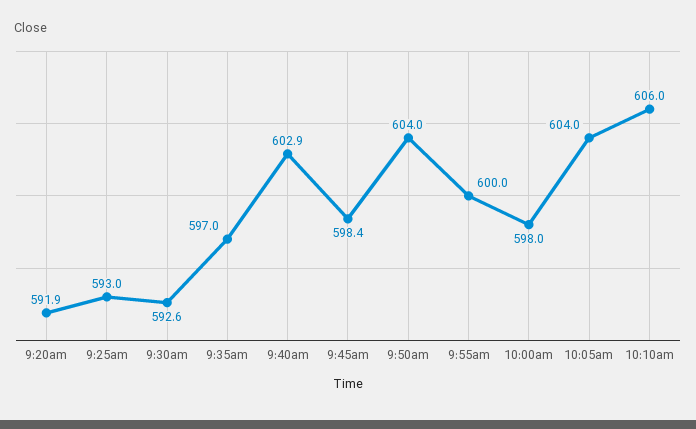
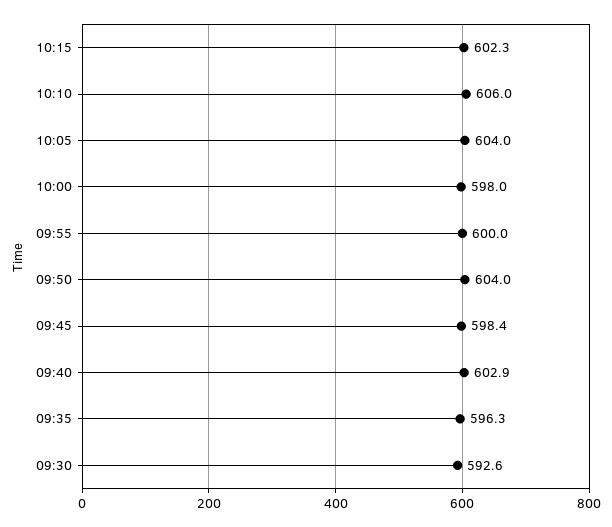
9:20am: 591.9 -> none
9:25am: 593 -> none
9:35am: 597 -> 596.3
10:15: none -> 602.3

